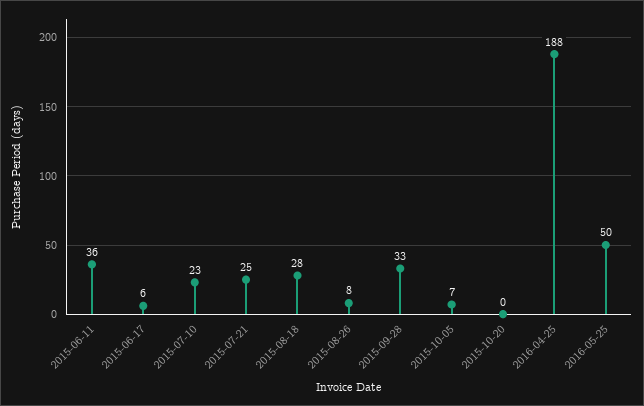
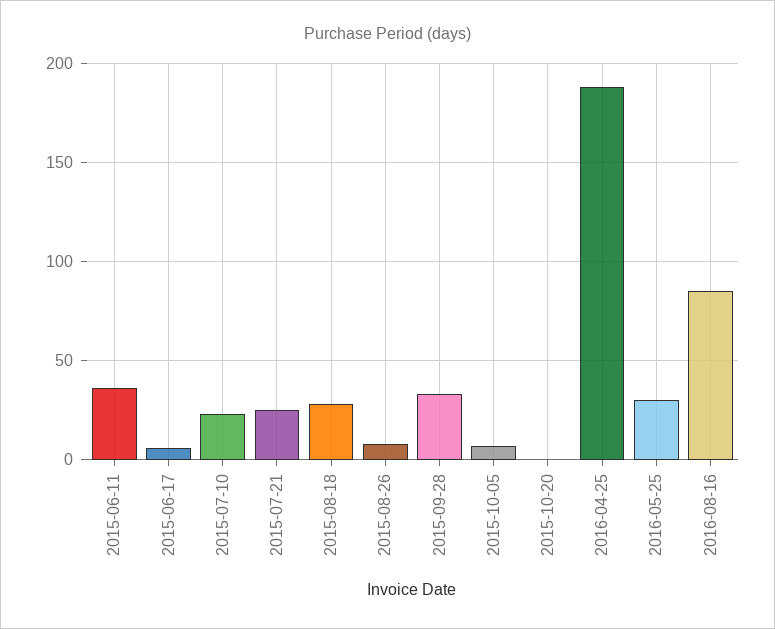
2016-05-25: 50 -> 30
2016-08-16: none -> 85

